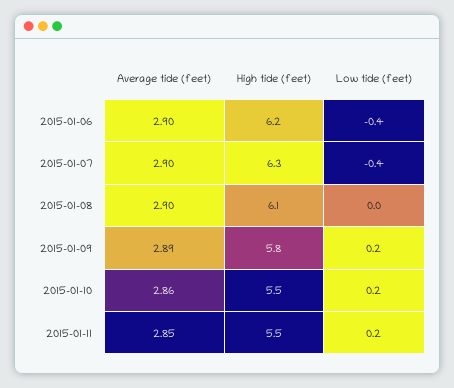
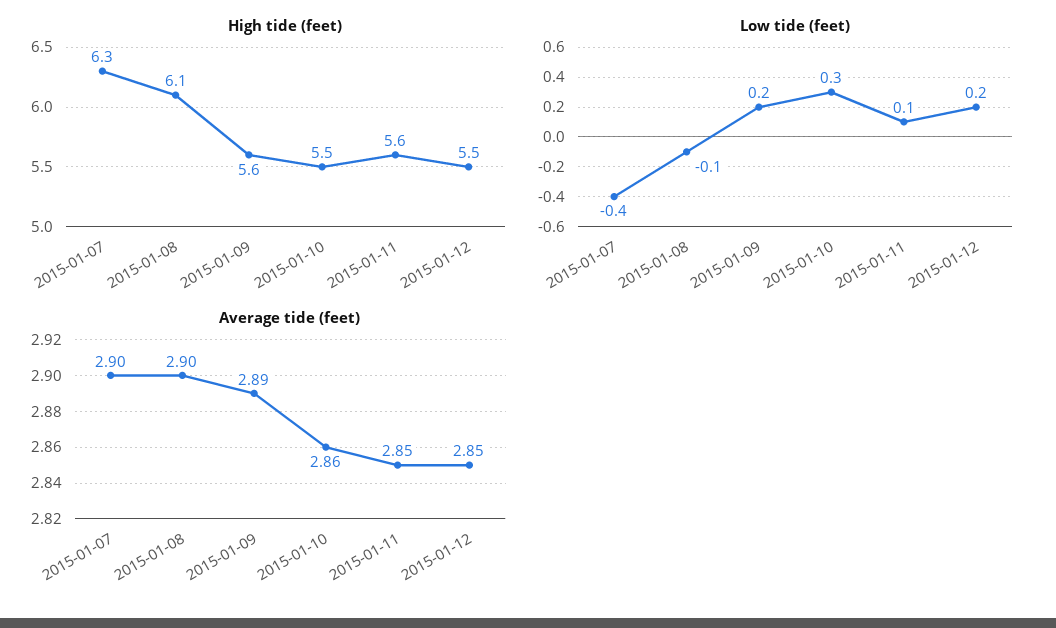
Average tide (feet), 2015-01-06: 2.9 -> none
High tide (feet), 2015-01-06: 6.2 -> none
Low tide (feet), 2015-01-06: -0.4 -> none
Low tide (feet), 2015-01-08: 0 -> -0.1
High tide (feet), 2015-01-09: 5.8 -> 5.6
Low tide (feet), 2015-01-10: 0.2 -> 0.3
High tide (feet), 2015-01-11: 5.5 -> 5.6
Low tide (feet), 2015-01-11: 0.2 -> 0.1
High tide (feet), 2015-01-12: none -> 5.5
Low tide (feet), 2015-01-12: none -> 0.2
Average tide (feet), 2015-01-12: none -> 2.85

